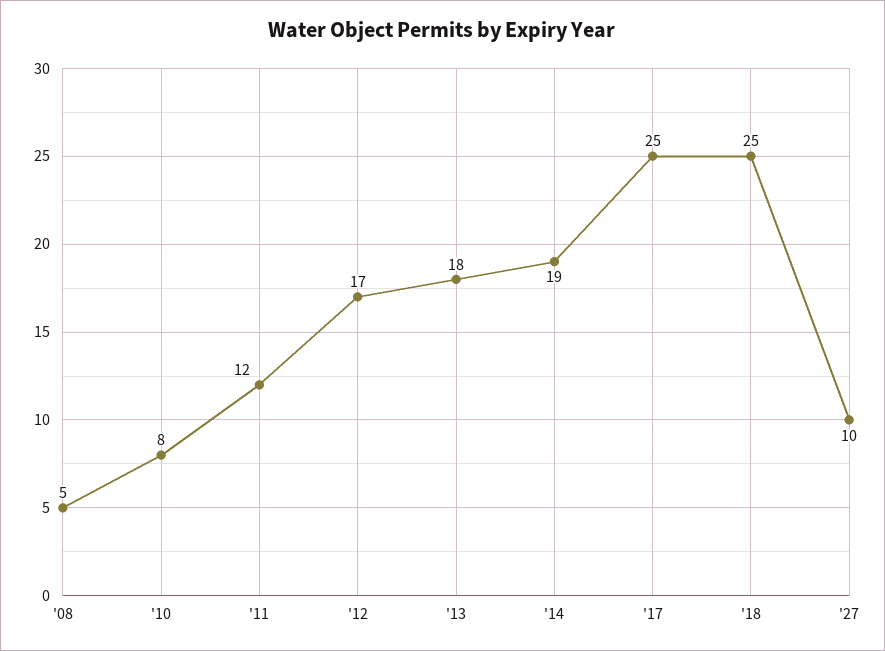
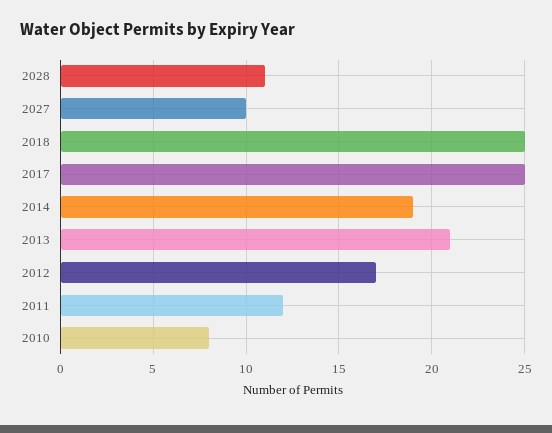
'08: 5 -> none
'13: 18 -> 21
2028: none -> 11

